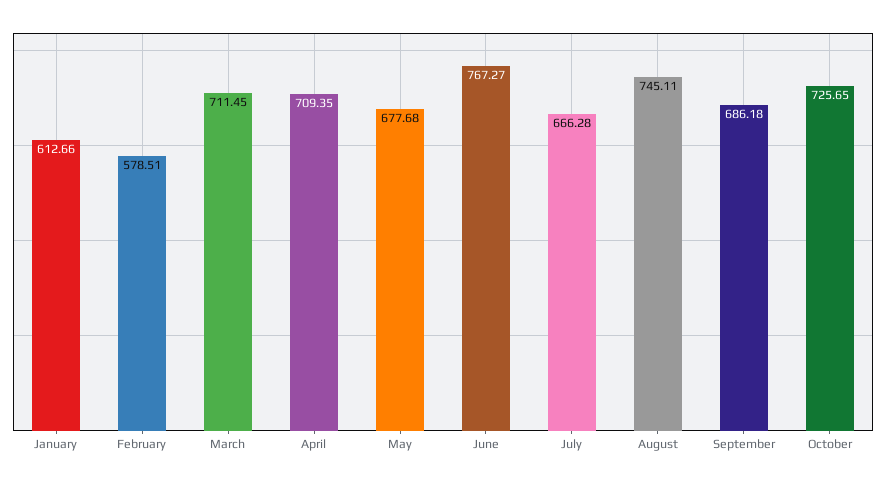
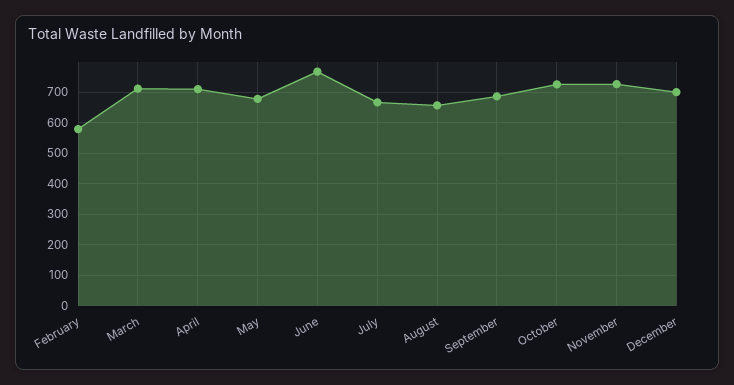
January: 612.66 -> none
August: 745.11 -> 660
November: none -> 720
December: none -> 700

